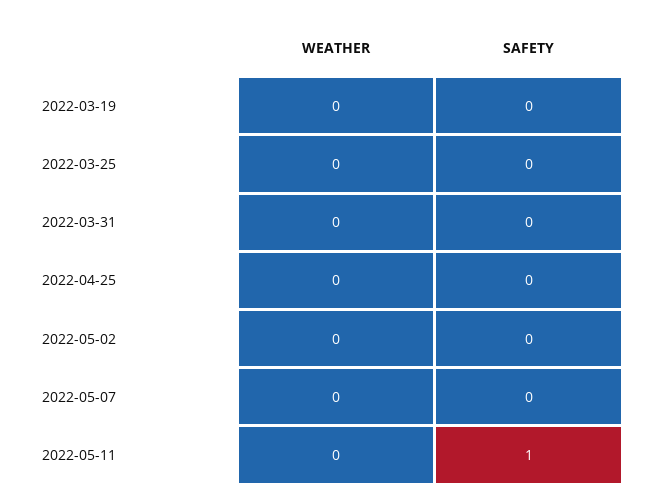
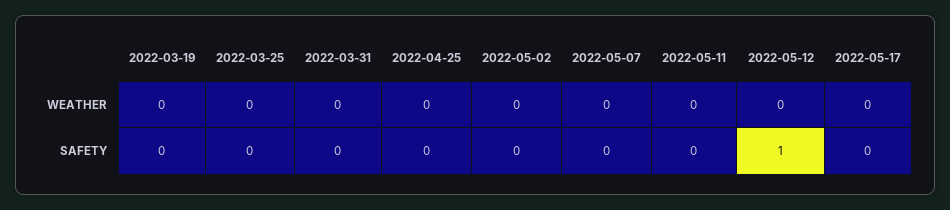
SAFETY, 2022-05-11: 1 -> 0
WEATHER, 2022-05-12: none -> 0
WEATHER, 2022-05-17: none -> 0
SAFETY, 2022-05-12: none -> 1
SAFETY, 2022-05-17: none -> 0

